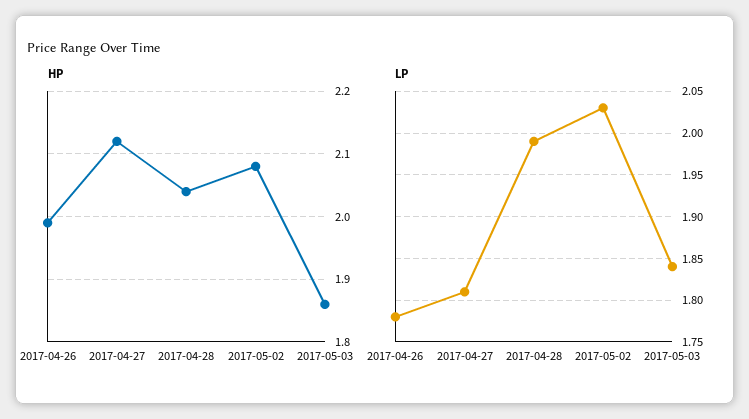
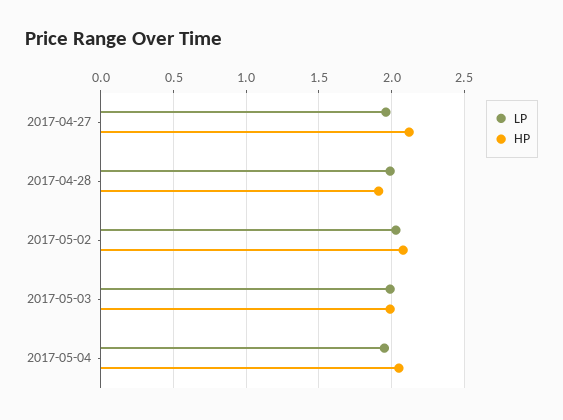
HP, 2017-04-26: 1.99 -> none
HP, 2017-04-28: 2.04 -> 1.9
HP, 2017-05-03: 1.86 -> 2
LP, 2017-04-26: 1.78 -> none
LP, 2017-04-27: 1.81 -> 1.95
LP, 2017-05-03: 1.84 -> 2
LP, 2017-05-04: none -> 1.95
HP, 2017-05-04: none -> 2.05

